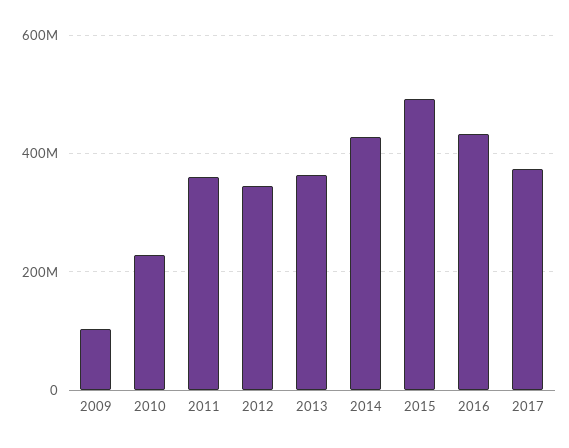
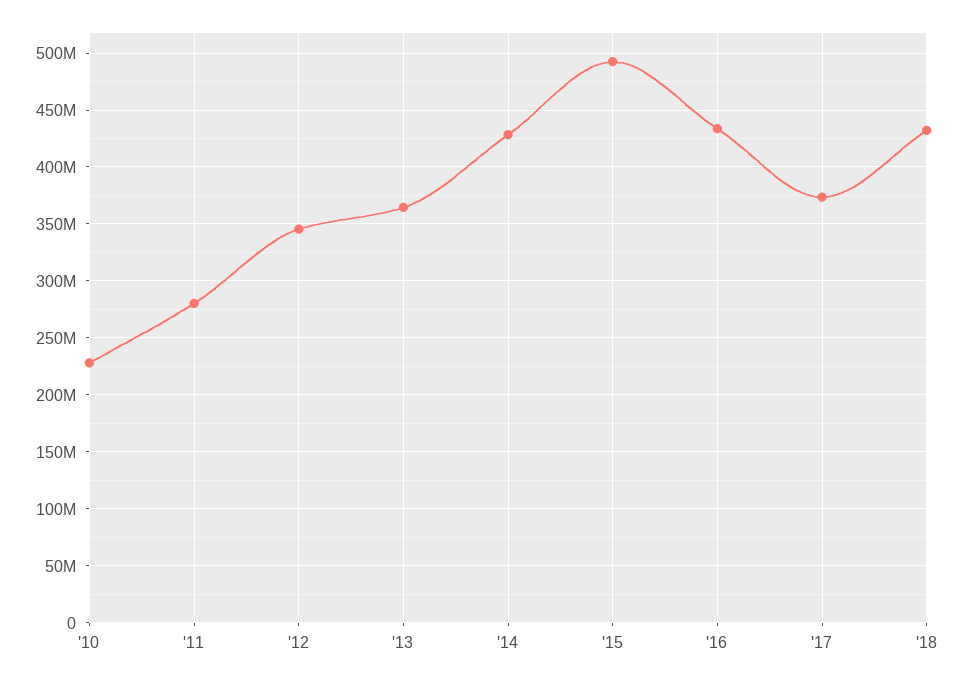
2009: 100000000 -> none
2011: 360000000 -> 280000000
'18: none -> 430000000

